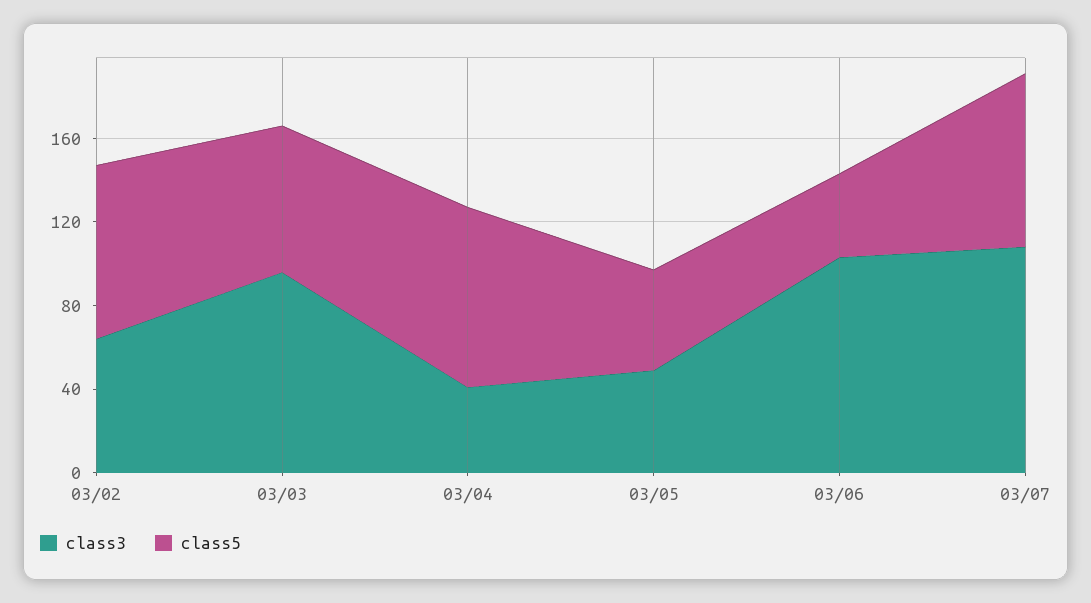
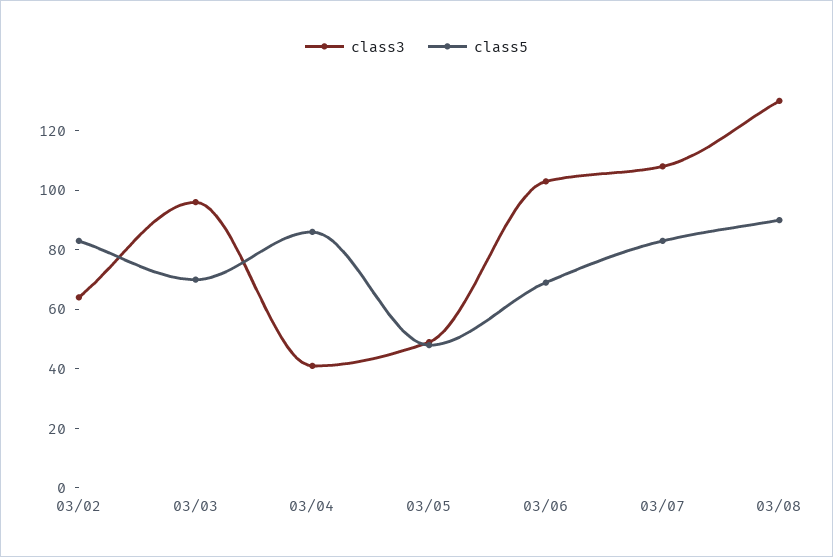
class5, 03/06: 40 -> 70
class3, 03/08: none -> 130
class5, 03/08: none -> 90

